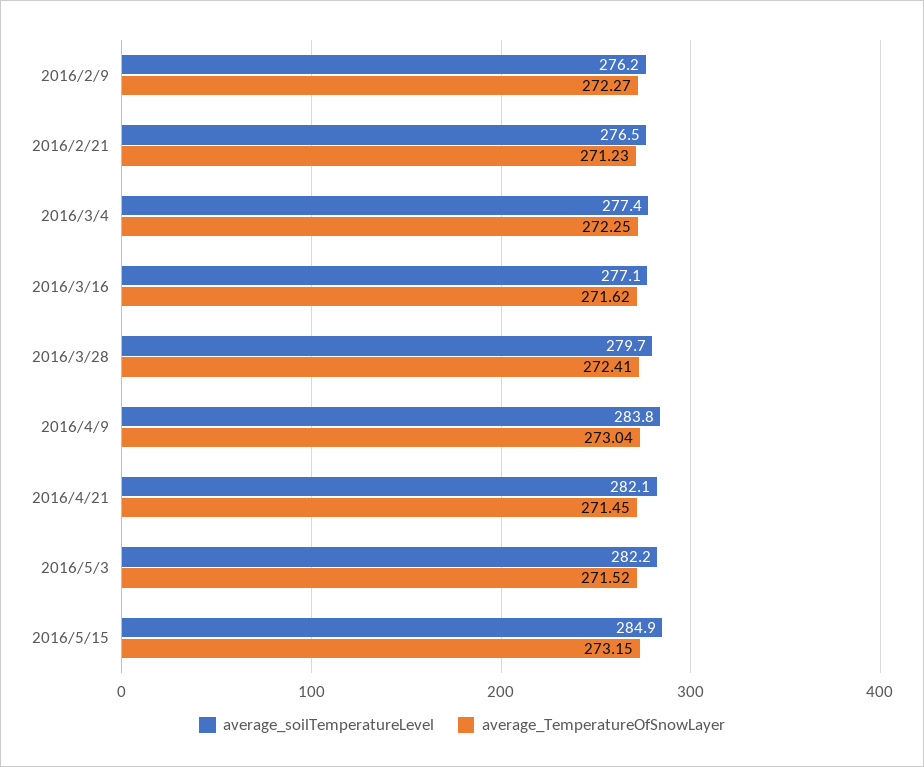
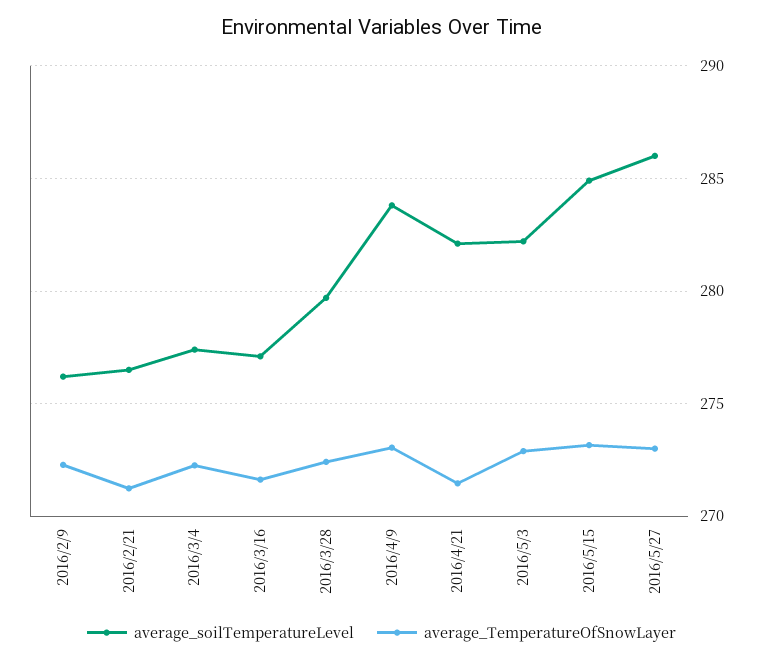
average_TemperatureOfSnowLayer, 2016/5/3: 271.52 -> 273
average_soilTemperatureLevel, 2016/5/27: none -> 286
average_TemperatureOfSnowLayer, 2016/5/27: none -> 273

